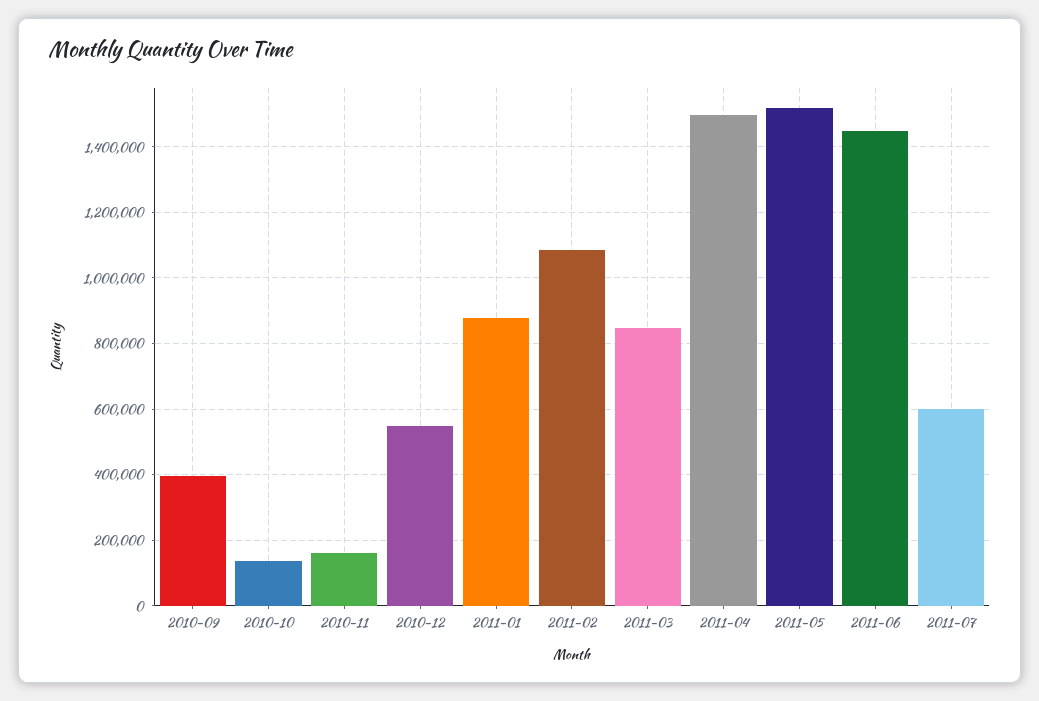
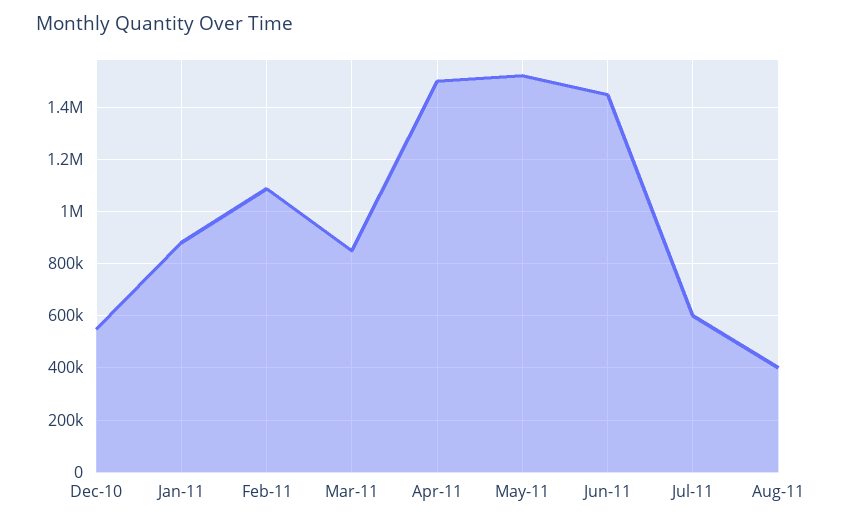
2010-09: 400000 -> none
2010-10: 140000 -> none
2010-11: 160000 -> none
Aug-11: none -> 400000

